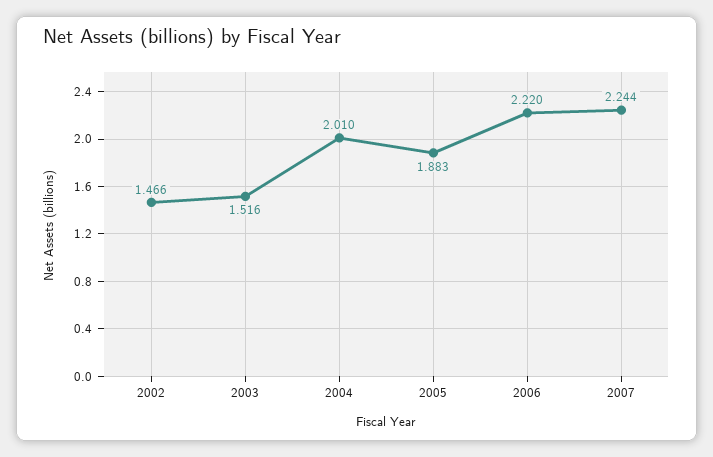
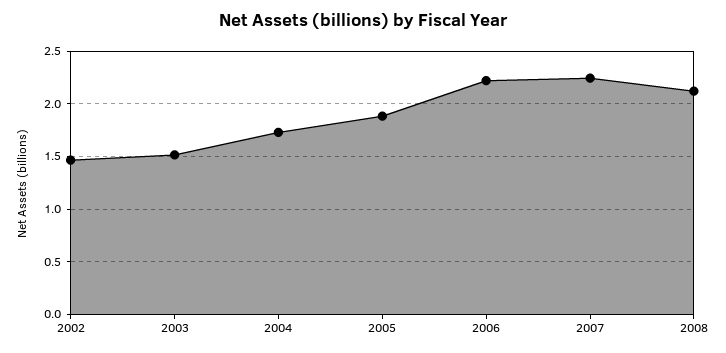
2004: 2.01 -> 1.7
2008: none -> 2.1

